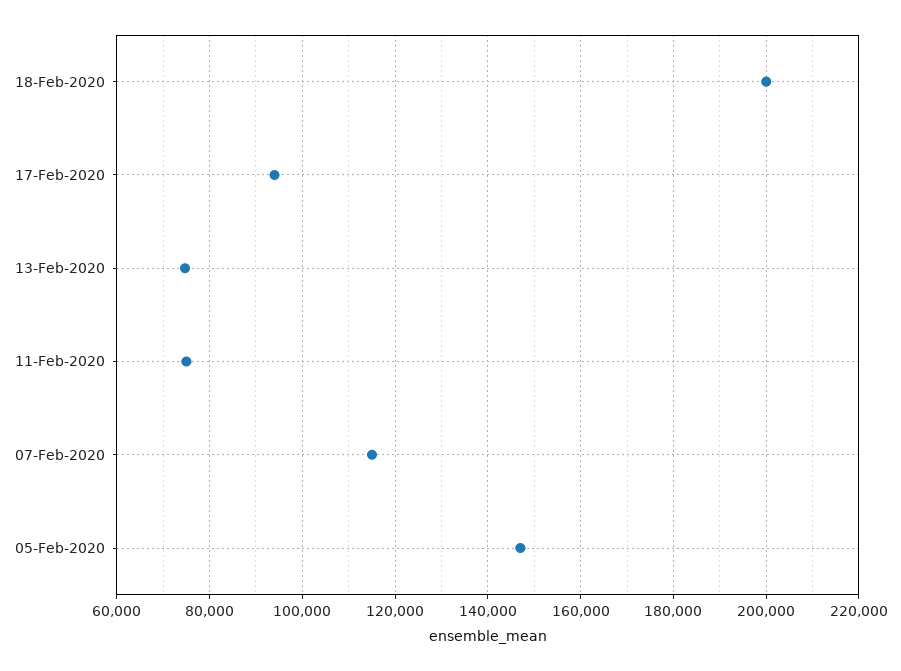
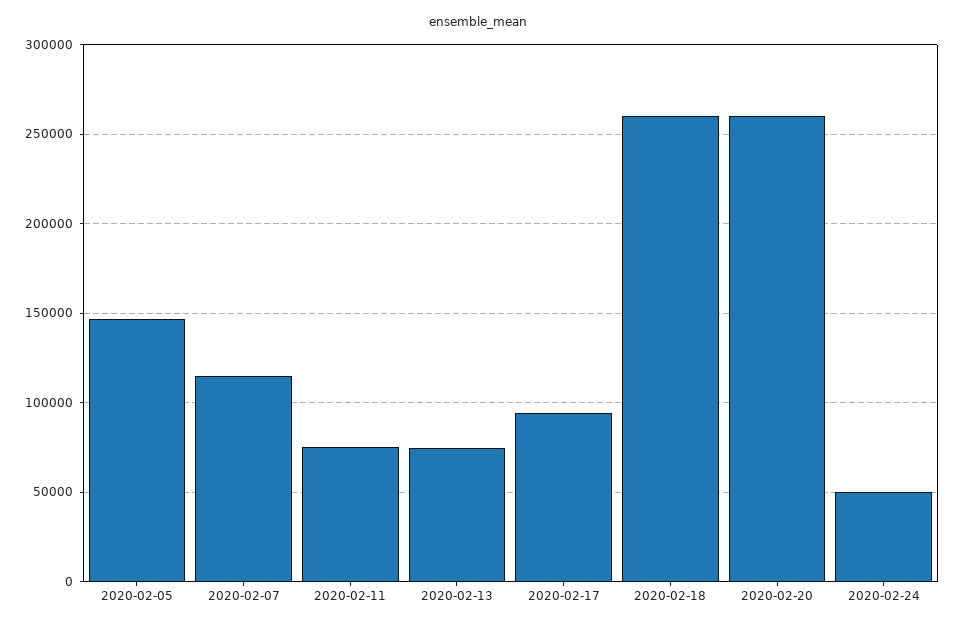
18-Feb-2020: 200000 -> 260000
2020-02-20: none -> 260000
2020-02-24: none -> 50000

